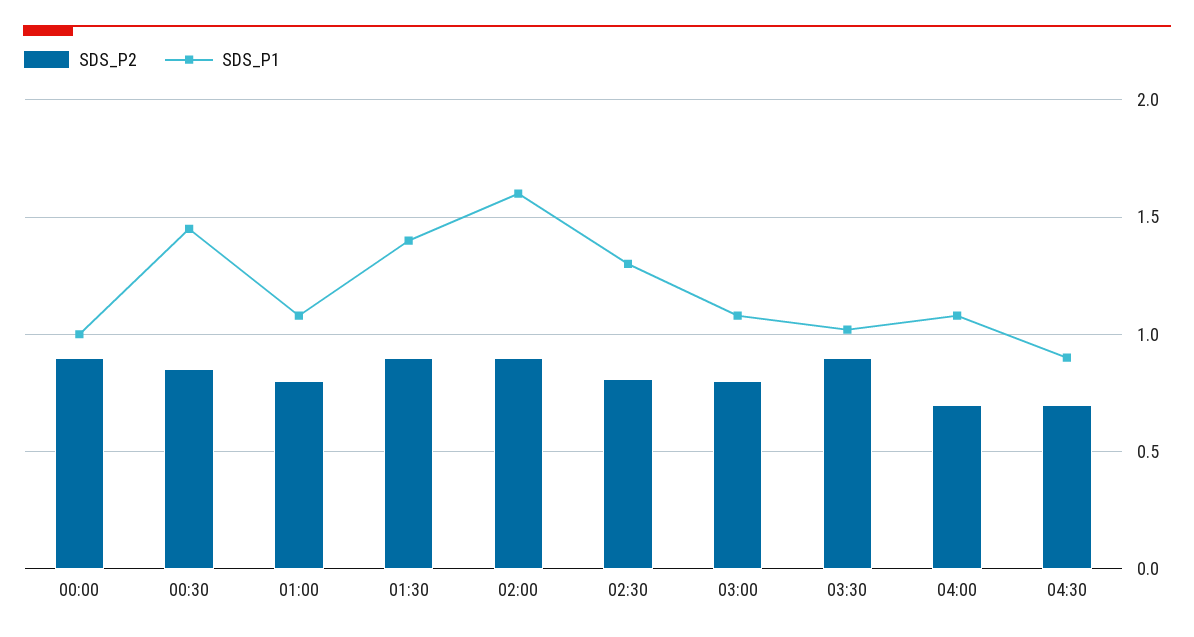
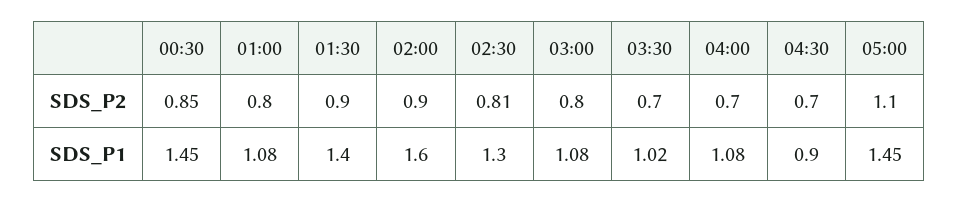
SDS_P2, 00:00: 0.9 -> none
SDS_P1, 00:00: 1 -> none
SDS_P2, 03:30: 0.9 -> 0.7
SDS_P2, 05:00: none -> 1.1
SDS_P1, 05:00: none -> 1.45

